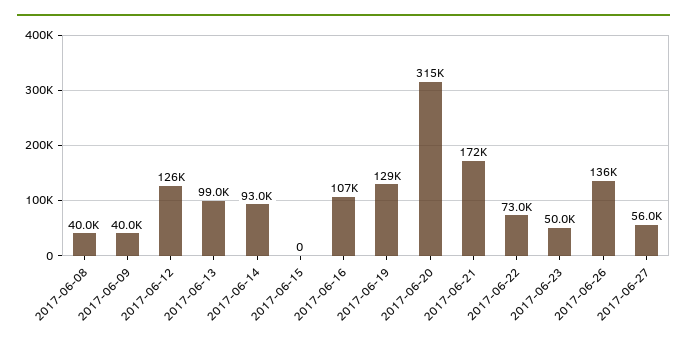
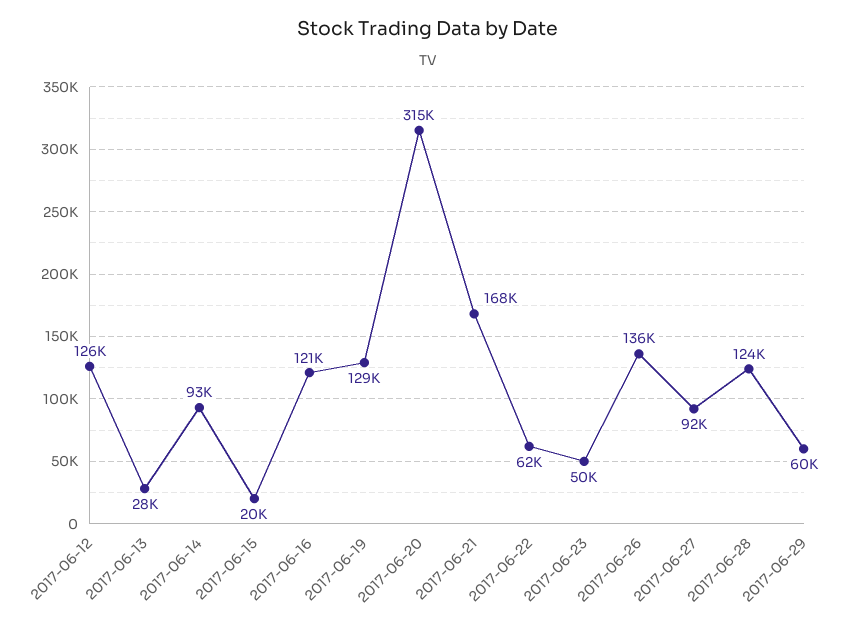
2017-06-08: 40000 -> none
2017-06-09: 40000 -> none
2017-06-13: 99000 -> 28000
2017-06-15: 0 -> 20000
2017-06-16: 107000 -> 121000
2017-06-21: 172000 -> 168000
2017-06-22: 73000 -> 62000
2017-06-27: 56000 -> 92000
2017-06-28: none -> 124000
2017-06-29: none -> 60000

